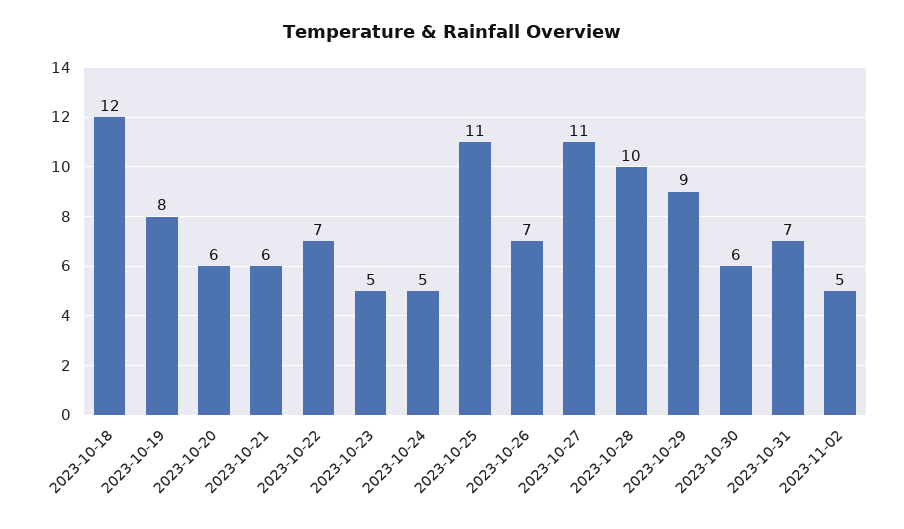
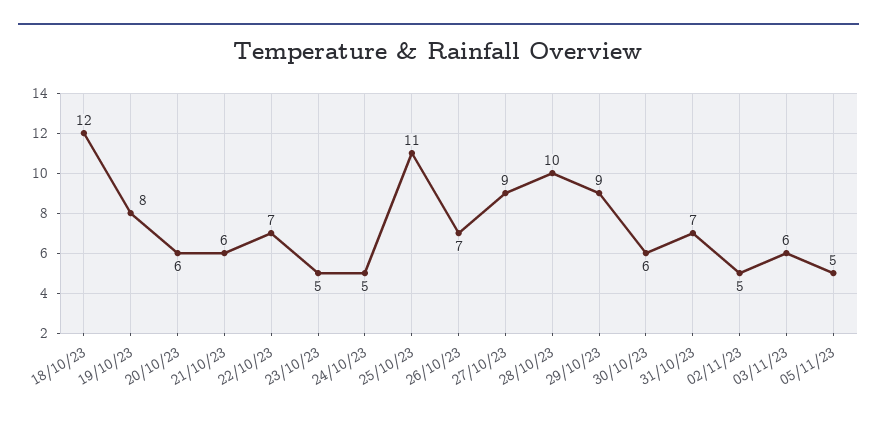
2023-10-27: 11 -> 9
03/11/23: none -> 6
05/11/23: none -> 5

